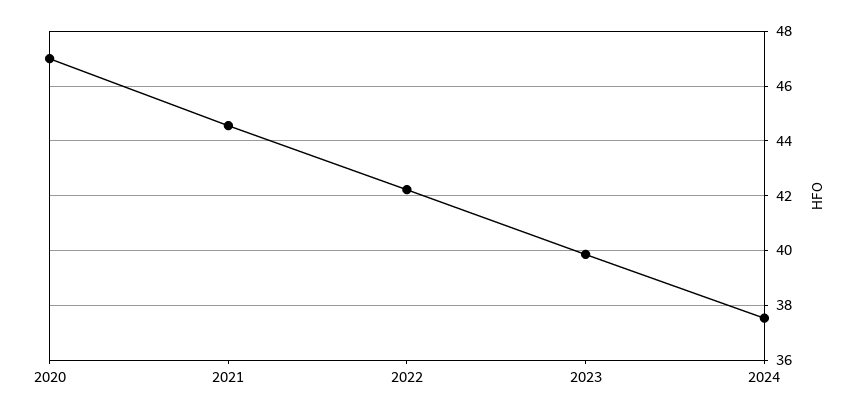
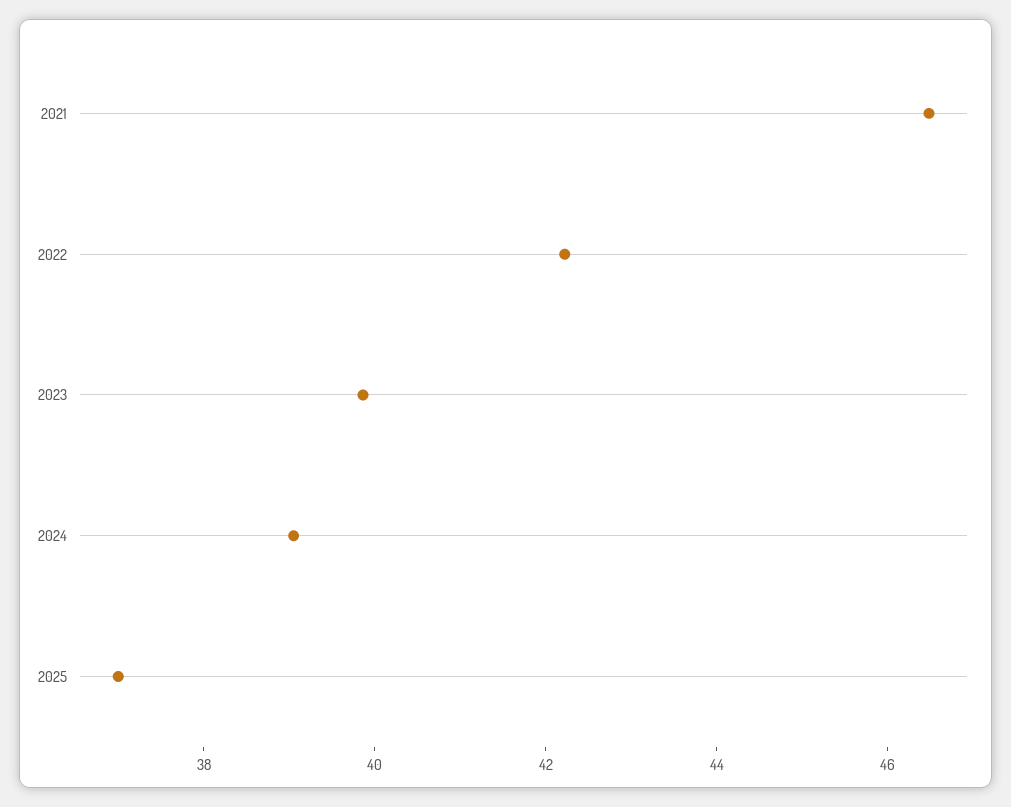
2020: 47 -> none
2021: 44.5 -> 46.5
2024: 37.5 -> 39
2025: none -> 37

